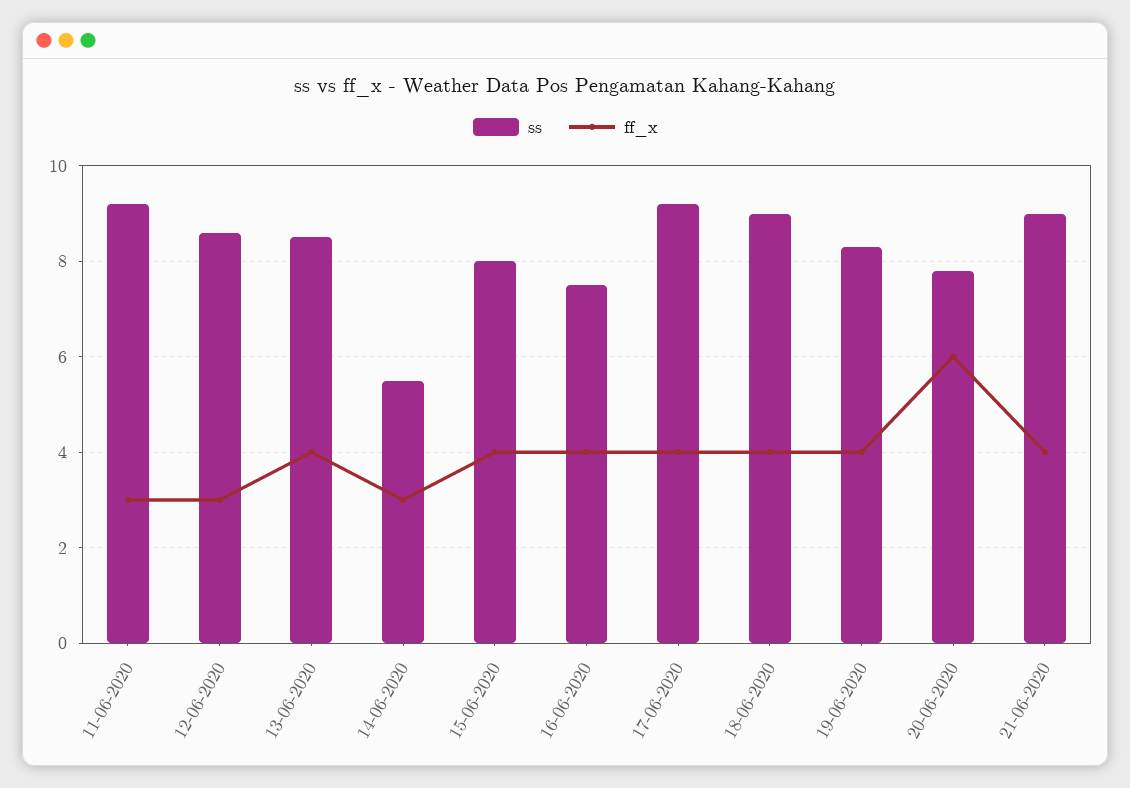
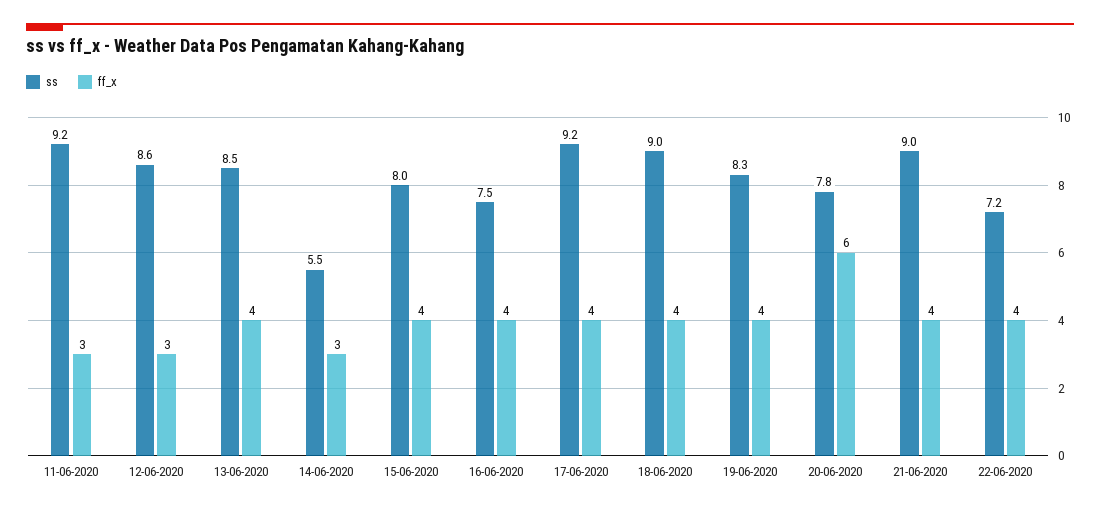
ss, 22-06-2020: none -> 7.2
ff_x, 22-06-2020: none -> 4

